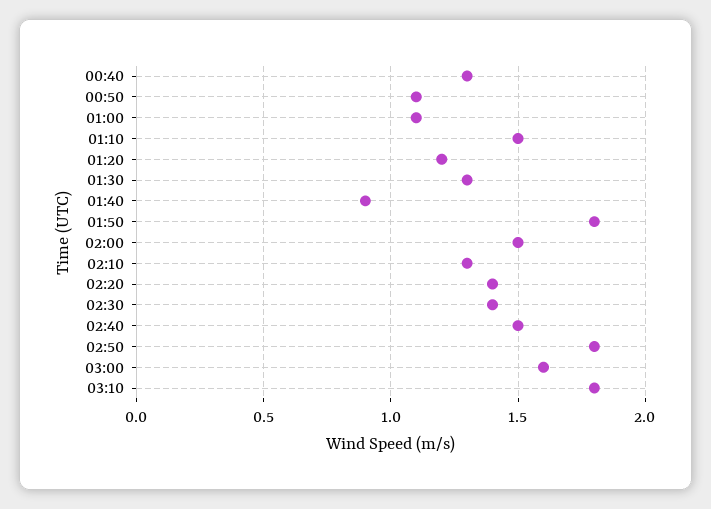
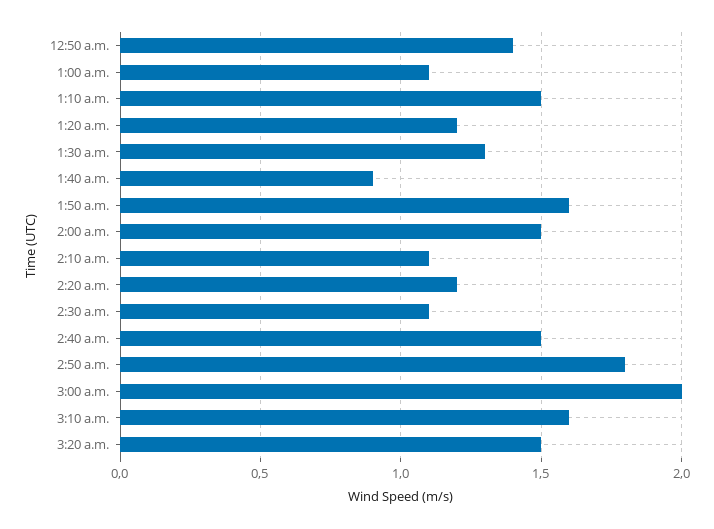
00:40: 1.3 -> none
00:50: 1.1 -> 1.4
01:50: 1.8 -> 1.6
02:10: 1.3 -> 1.1
02:20: 1.4 -> 1.2
02:30: 1.4 -> 1.1
03:00: 1.6 -> 2
03:10: 1.8 -> 1.6
3:20 a.m.: none -> 1.5

